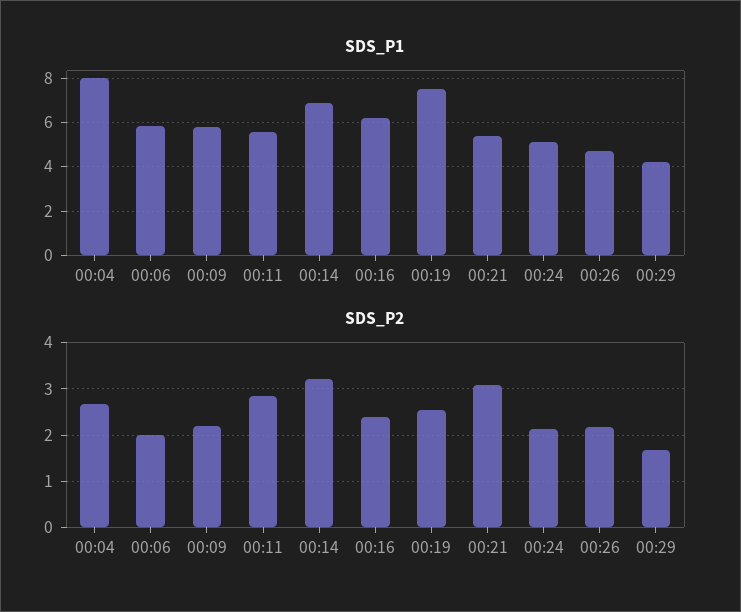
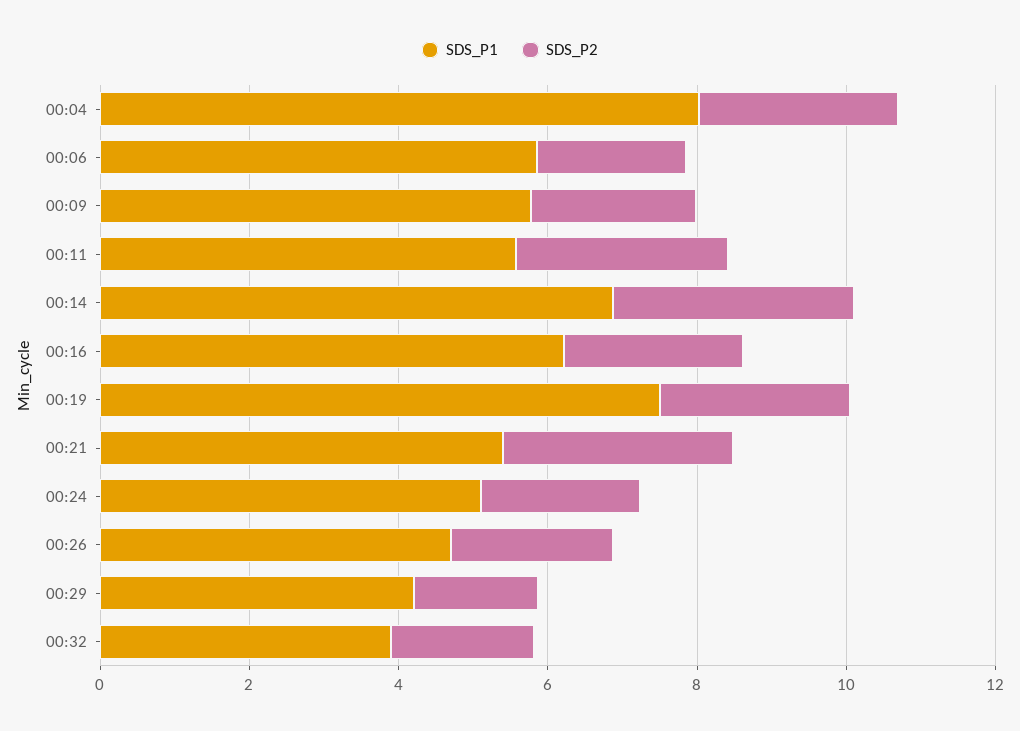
SDS_P1, 00:32: none -> 4
SDS_P2, 00:32: none -> 2

